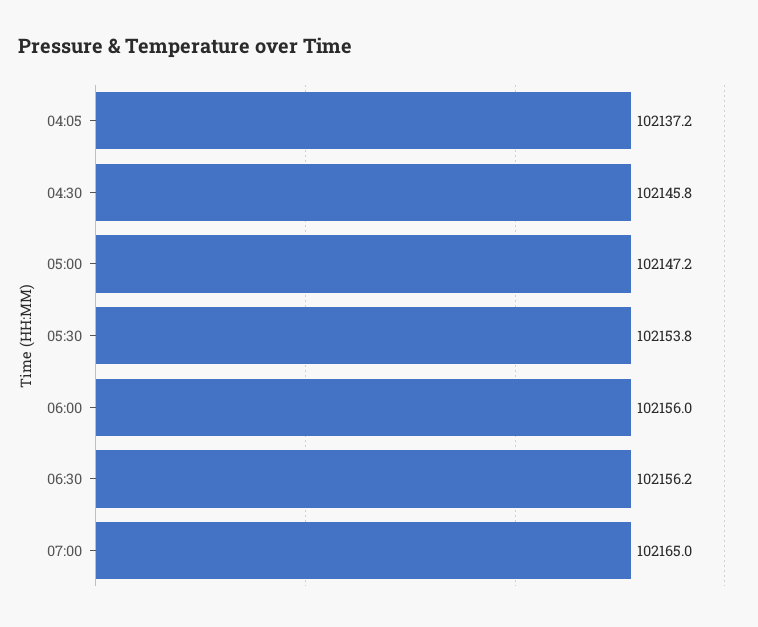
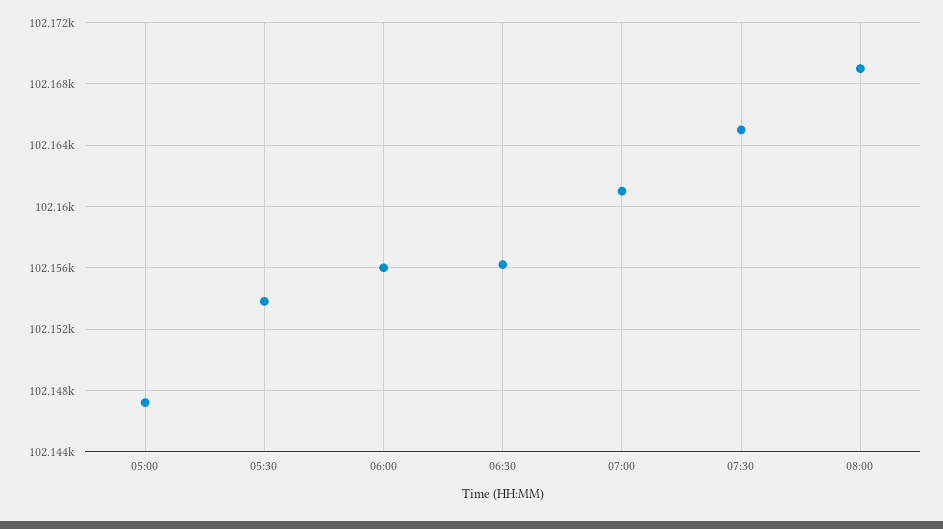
04:05: 102137.2 -> none
04:30: 102145.8 -> none
07:00: 102165 -> 102161
07:30: none -> 102165
08:00: none -> 102169

